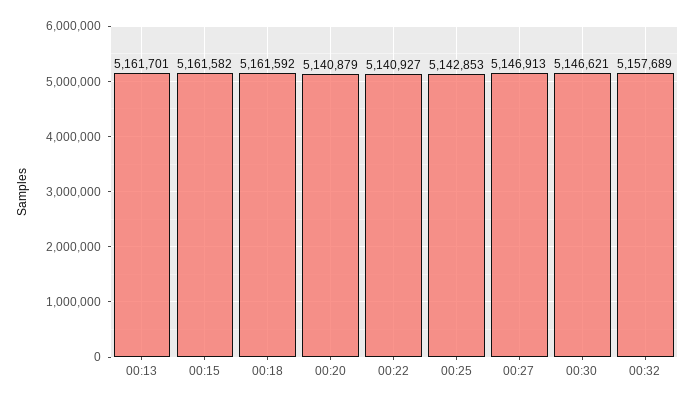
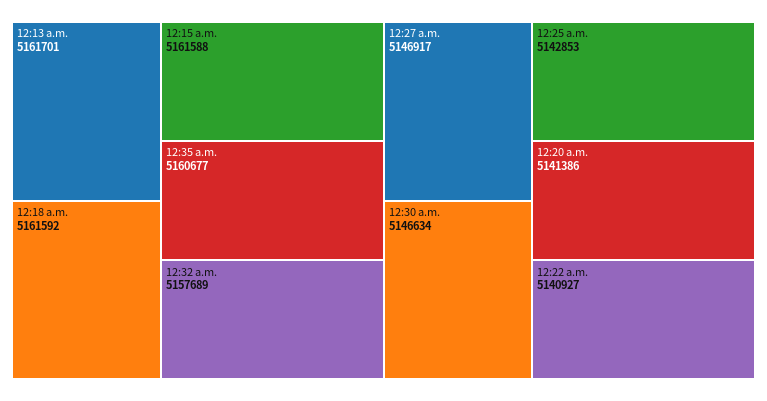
00:15: 5161582 -> 5161588
00:20: 5140879 -> 5141386
00:27: 5146913 -> 5146917
00:30: 5146621 -> 5146634
12:35 a.m.: none -> 5160677

